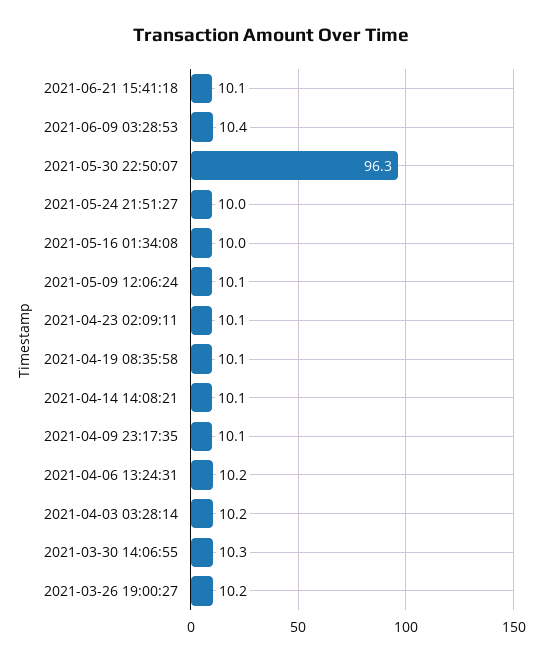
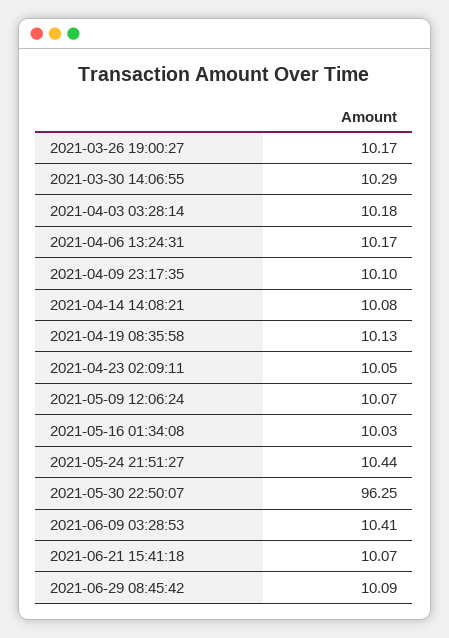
2021-05-24 21:51:27: 10 -> 10.44
2021-06-29 08:45:42: none -> 10.09

